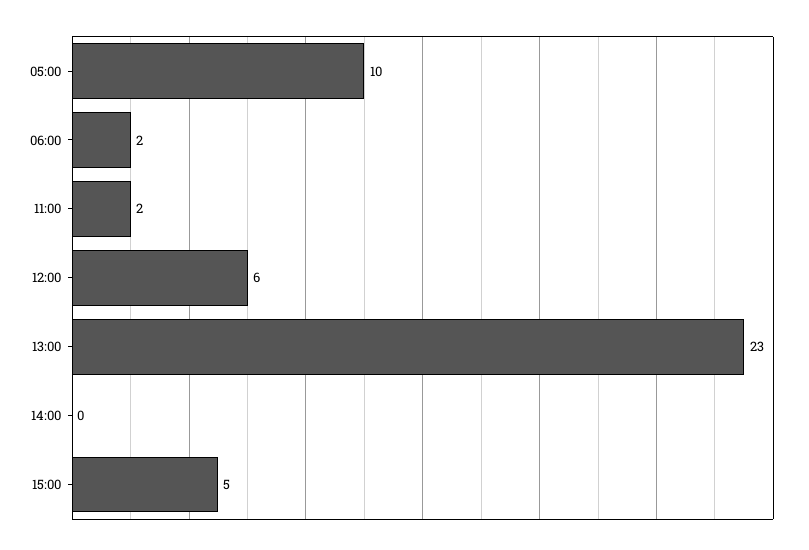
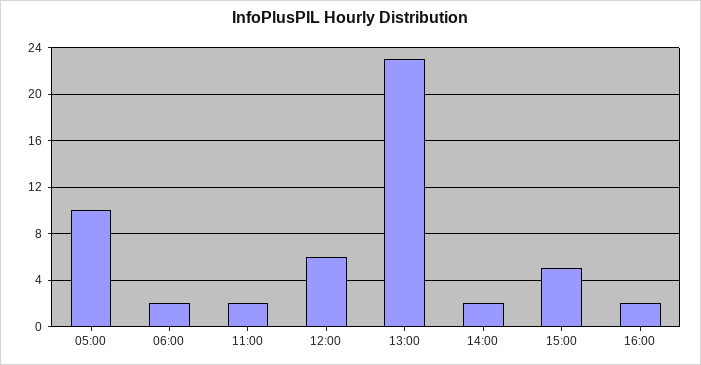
14:00: 0 -> 2
16:00: none -> 2

